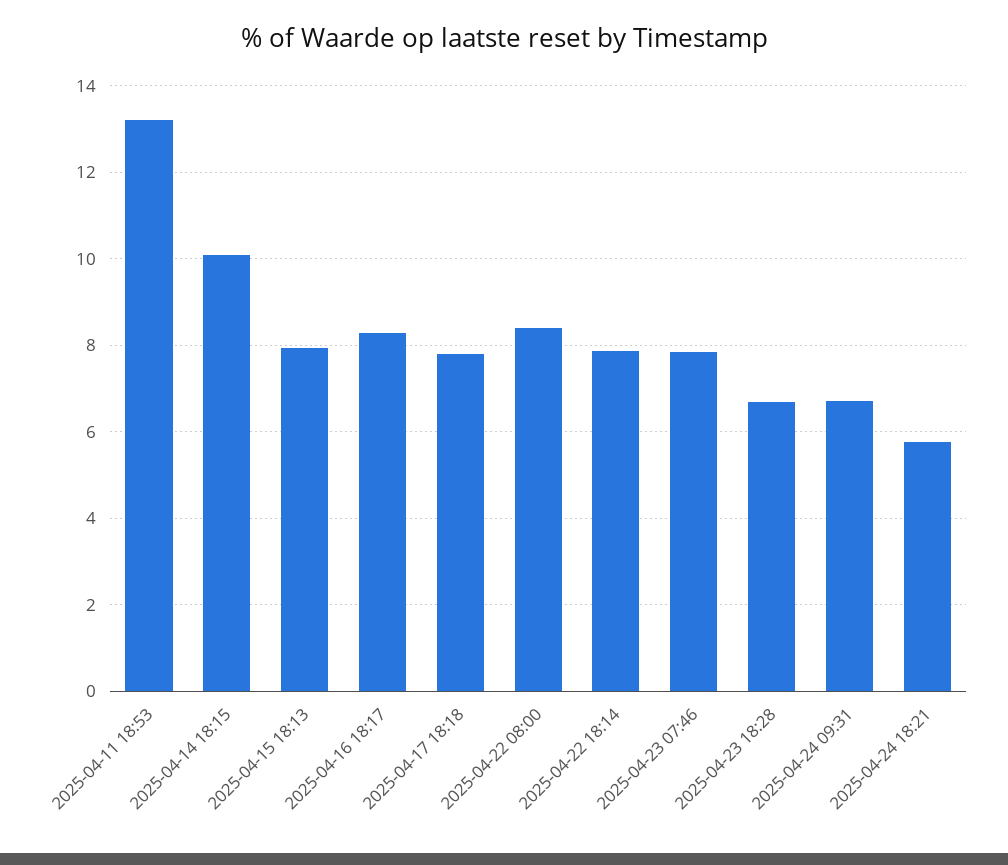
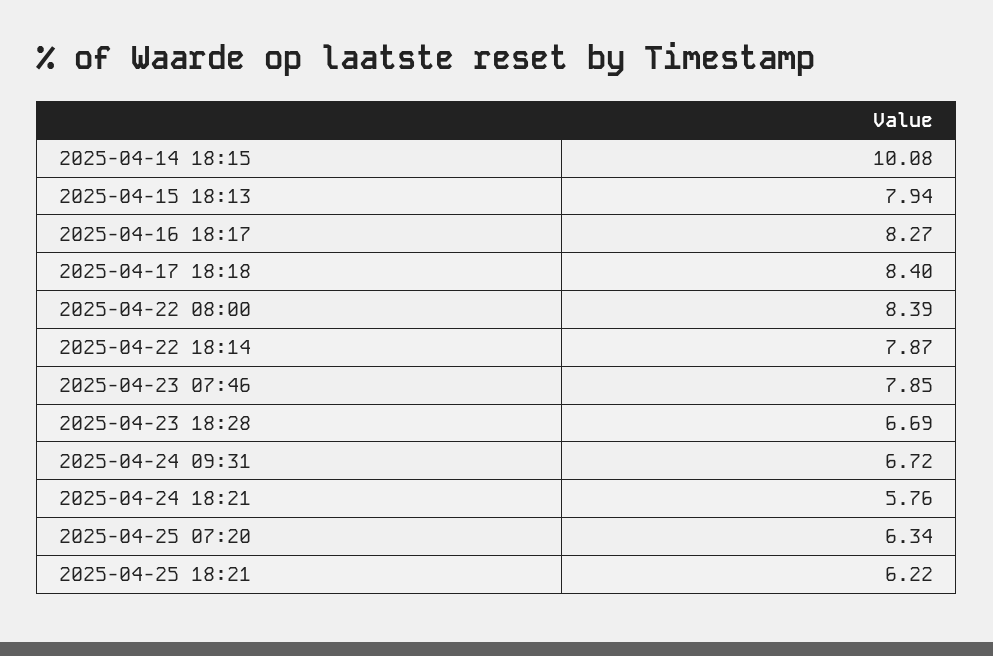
2025-04-11 18:53: 13.2 -> none
2025-04-17 18:18: 7.8 -> 8.4
2025-04-25 07:20: none -> 6.34
2025-04-25 18:21: none -> 6.22

